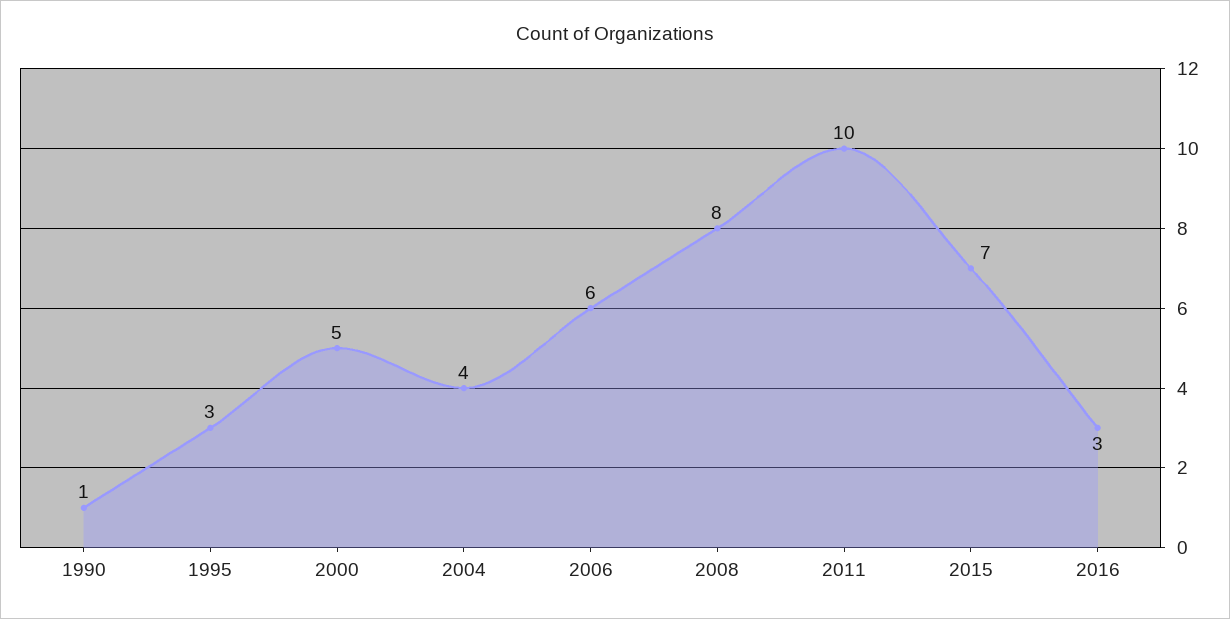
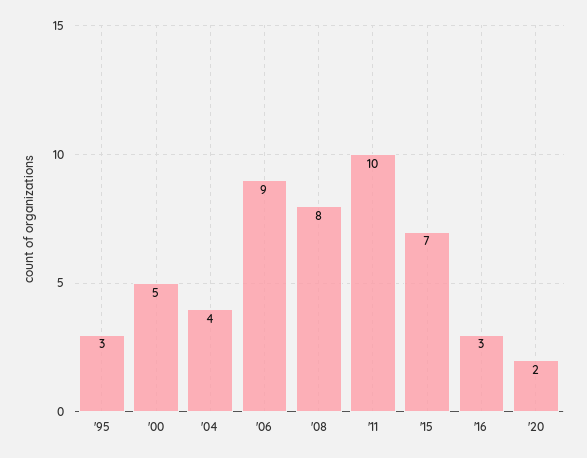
1990: 1 -> none
2006: 6 -> 9
'20: none -> 2

